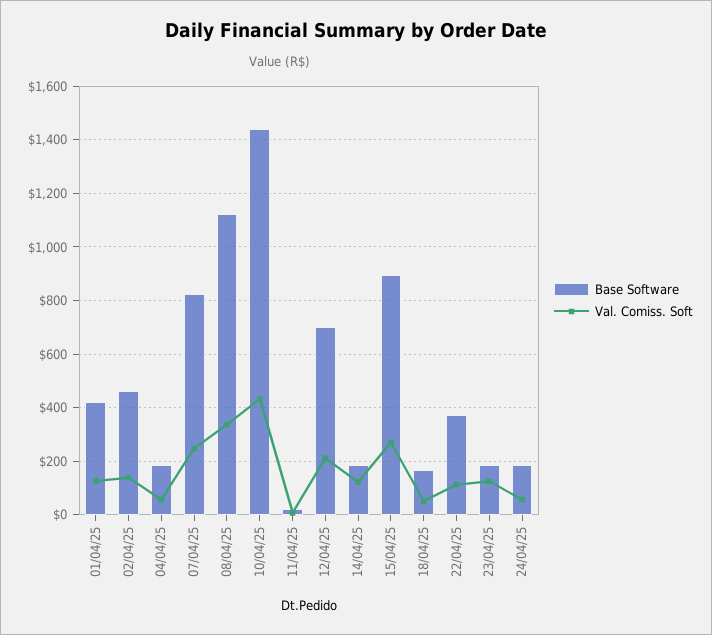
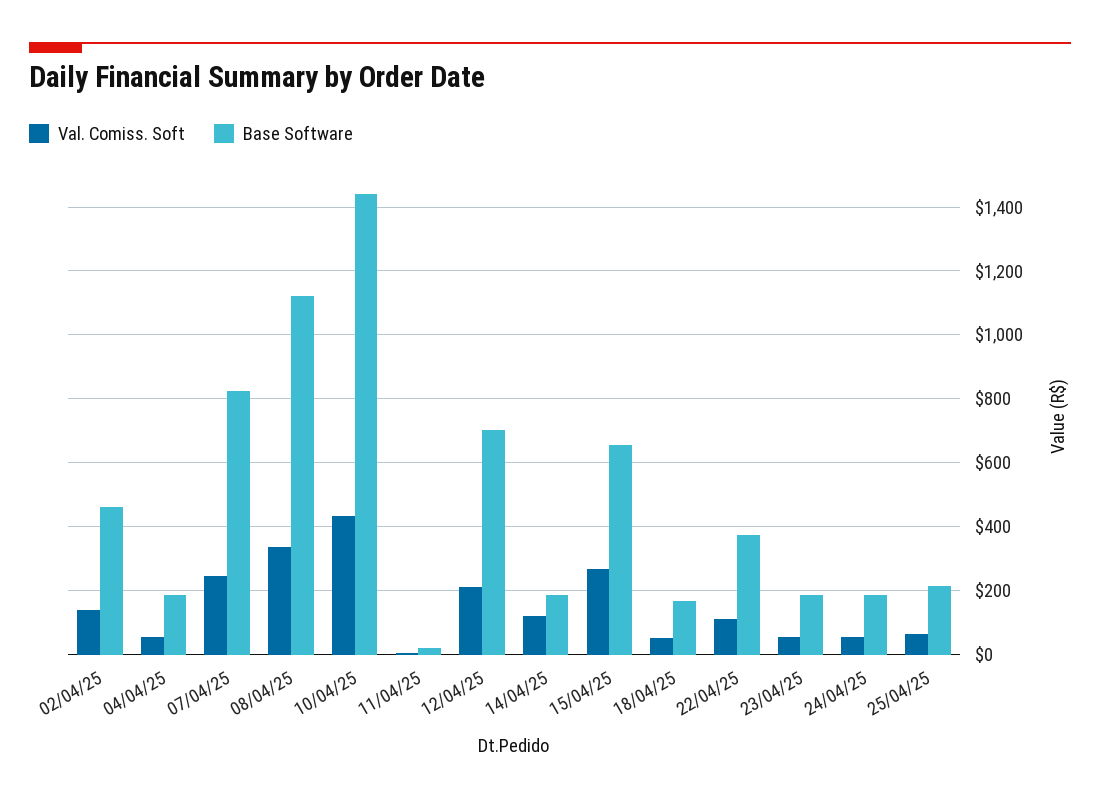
Base Software, 01/04/25: 425 -> none
Val. Comiss. Soft, 01/04/25: 125 -> none
Base Software, 15/04/25: 900 -> 660
Val. Comiss. Soft, 23/04/25: 125 -> 60
Val. Comiss. Soft, 25/04/25: none -> 60
Base Software, 25/04/25: none -> 220

